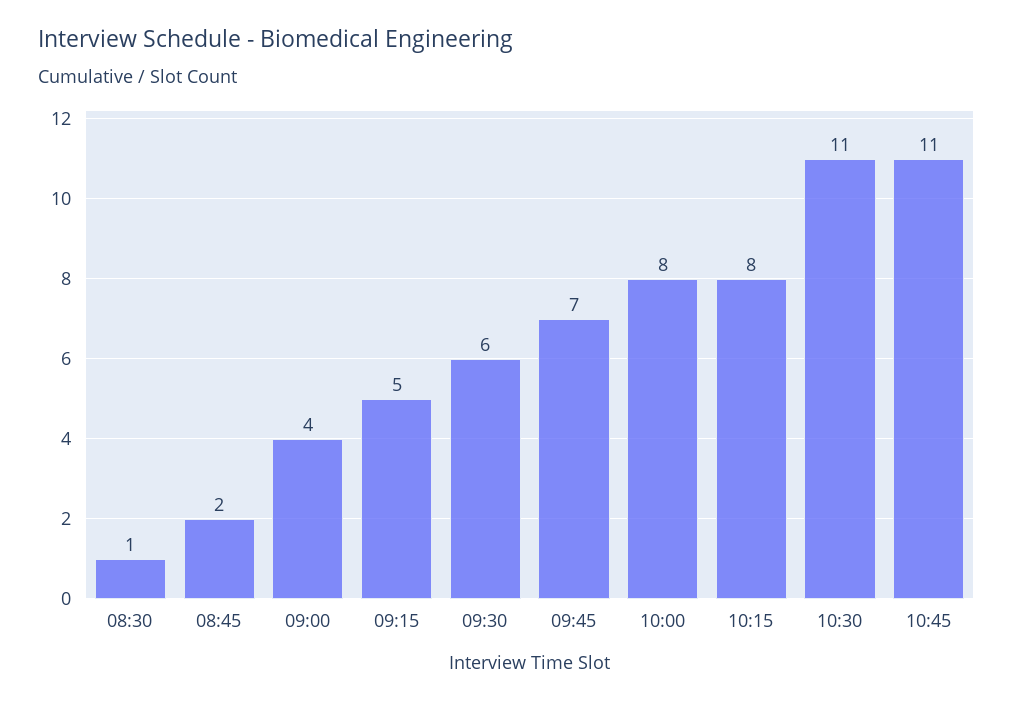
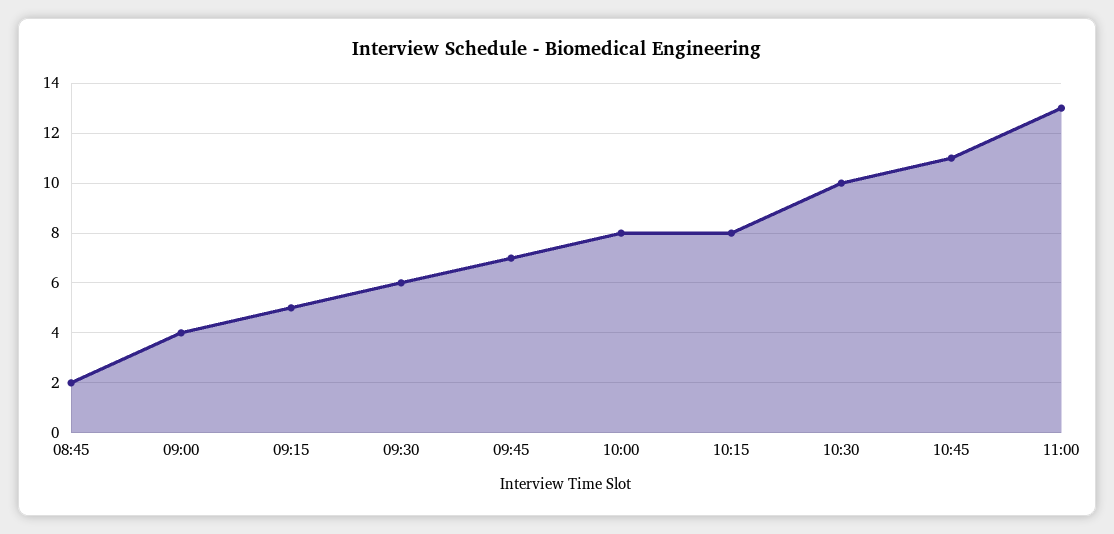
08:30: 1 -> none
10:30: 11 -> 10
11:00: none -> 13

